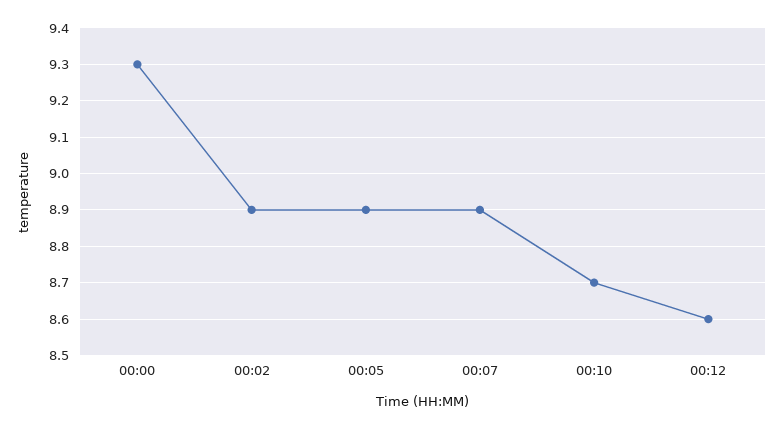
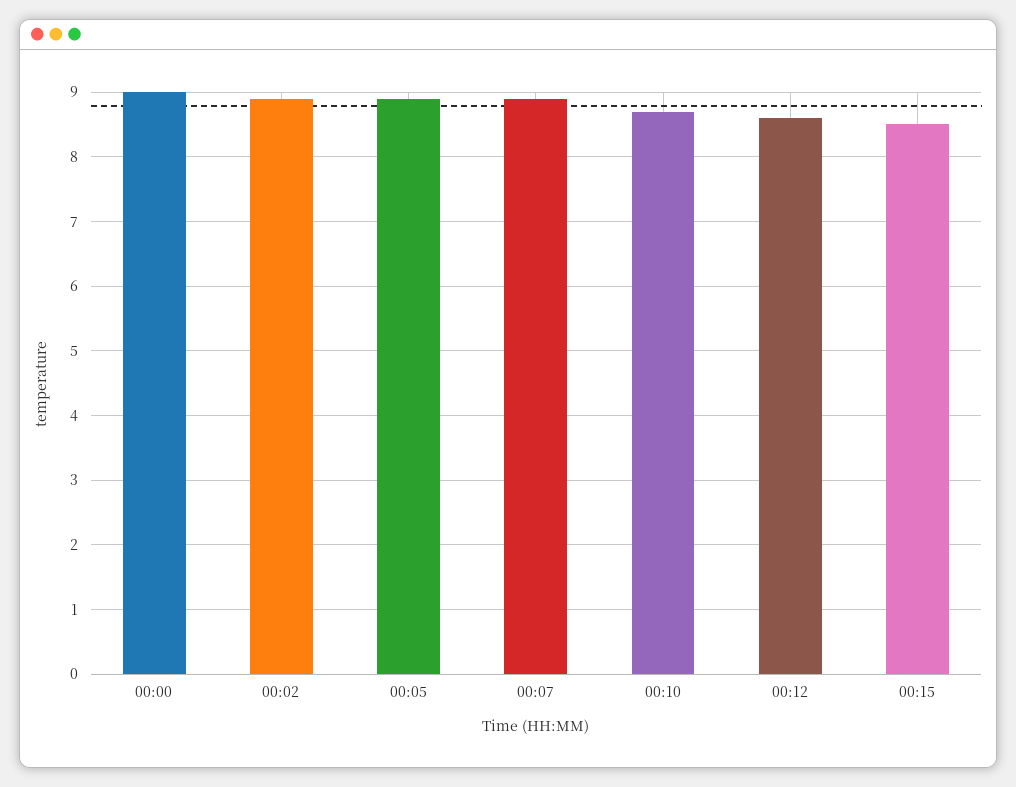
00:00: 9.3 -> 9
00:15: none -> 8.5

